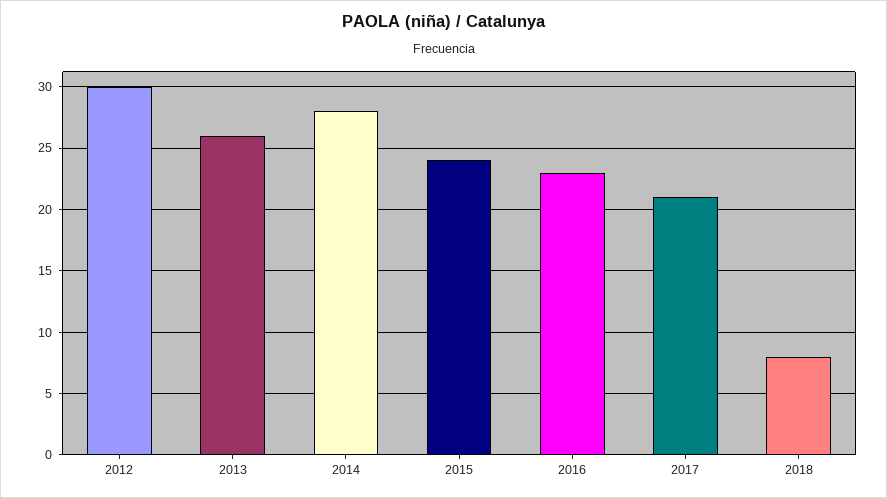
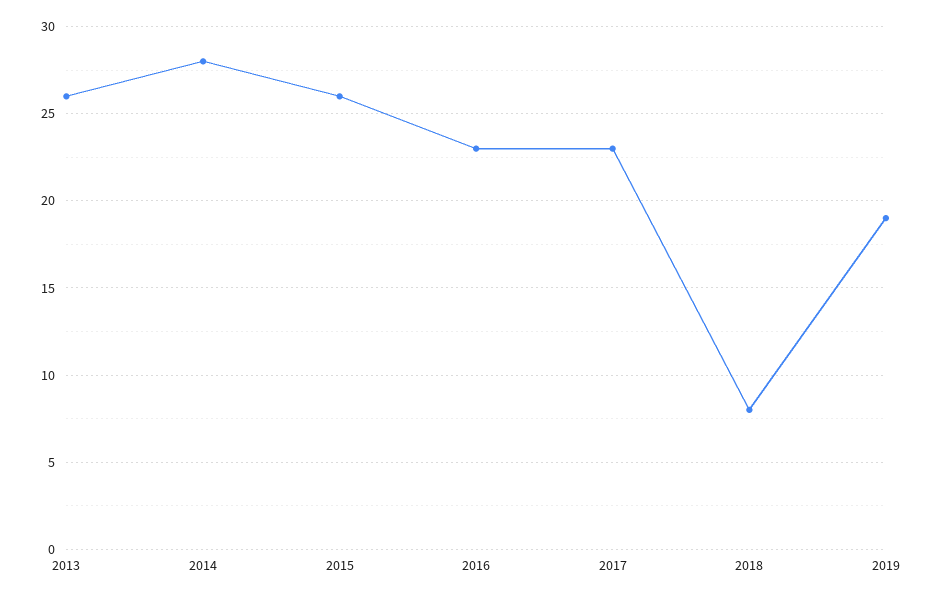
2012: 30 -> none
2015: 24 -> 26
2017: 21 -> 23
2019: none -> 19

